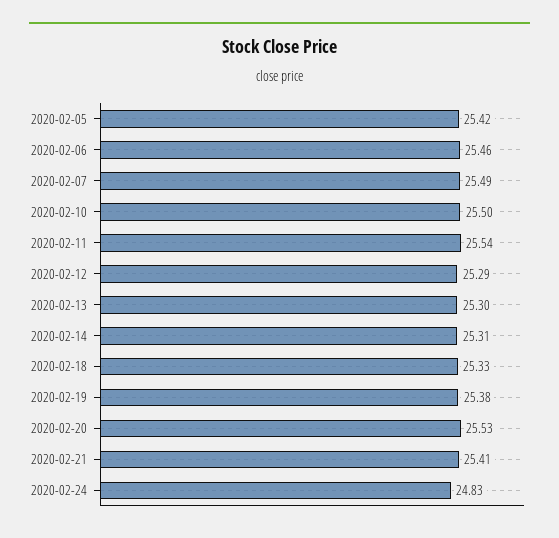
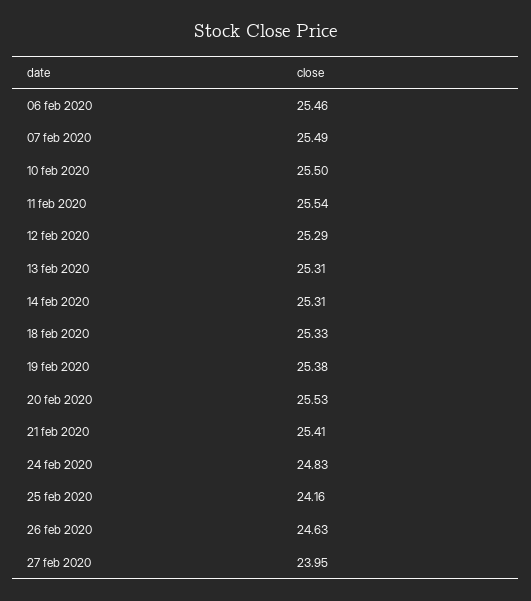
2020-02-05: 25.42 -> none
2020-02-13: 25.3 -> 25.31
25 feb 2020: none -> 24.16
26 feb 2020: none -> 24.63
27 feb 2020: none -> 23.95

